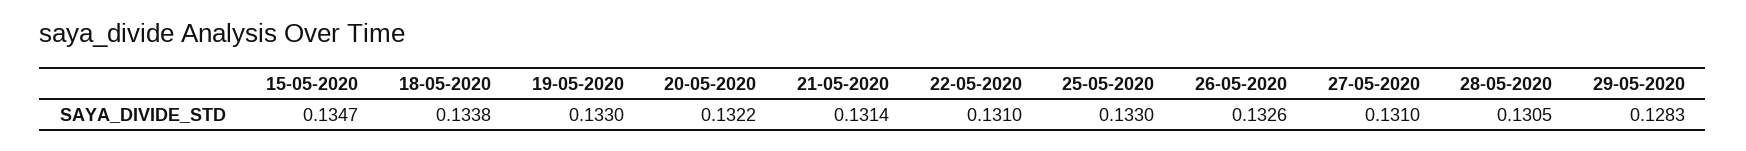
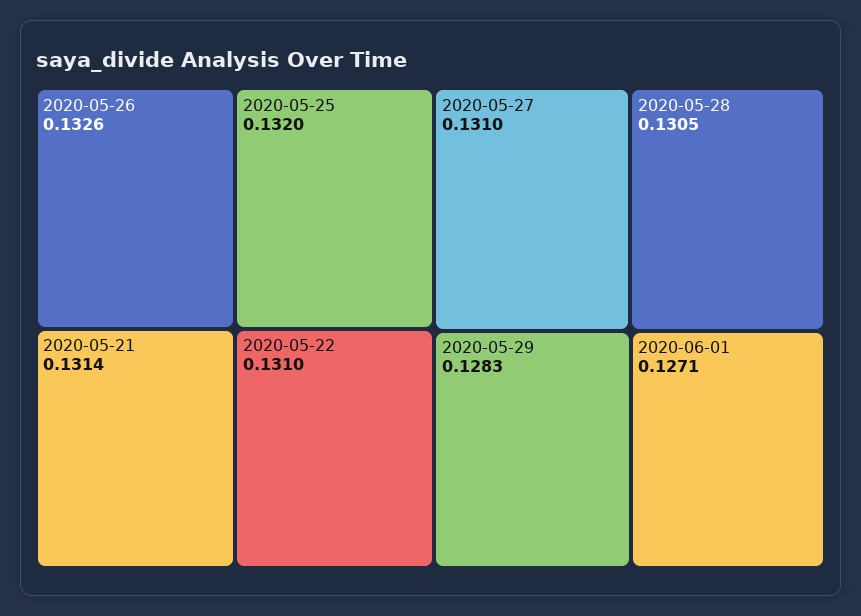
15-05-2020: 0.1347 -> none
18-05-2020: 0.1338 -> none
19-05-2020: 0.133 -> none
20-05-2020: 0.1322 -> none
25-05-2020: 0.133 -> 0.132
2020-06-01: none -> 0.1271

